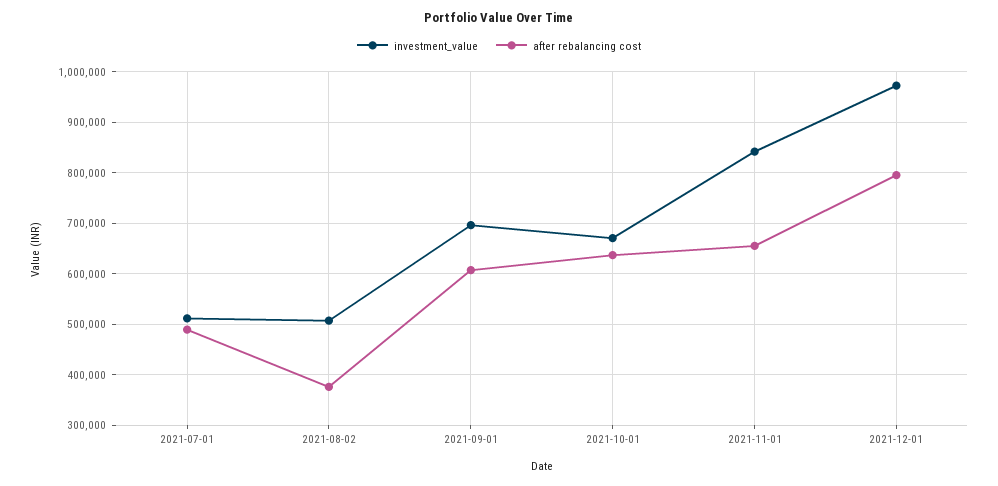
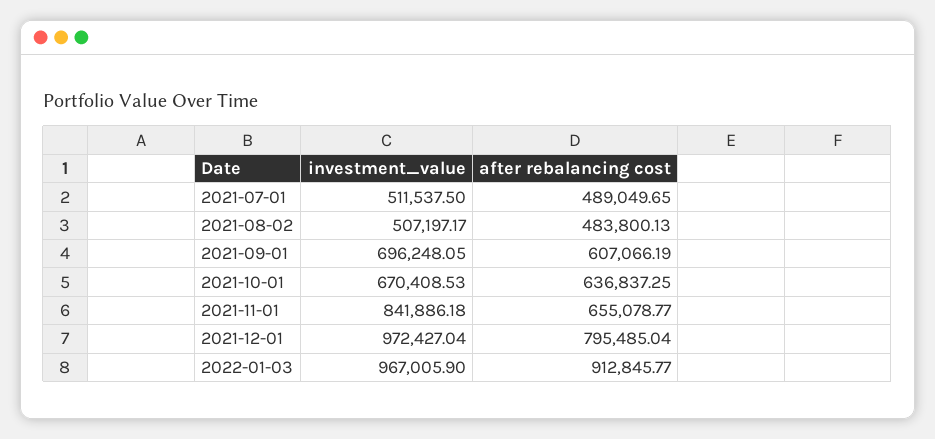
after rebalancing cost, 2021-08-02: 380000 -> 483800.13
investment_value, 2022-01-03: none -> 967005.9
after rebalancing cost, 2022-01-03: none -> 912845.77

